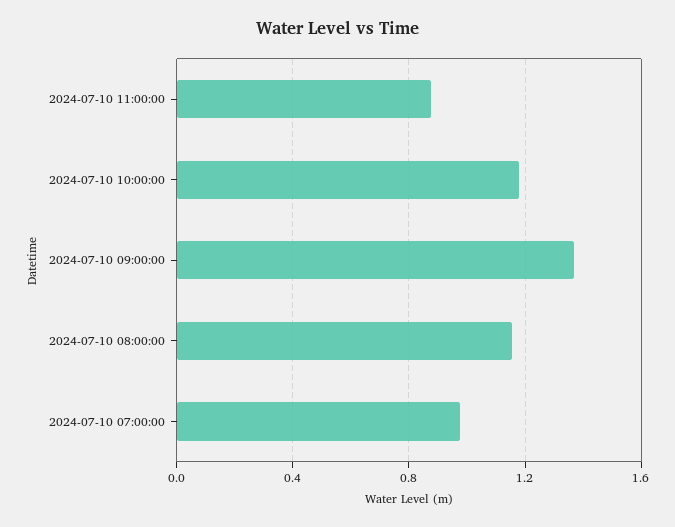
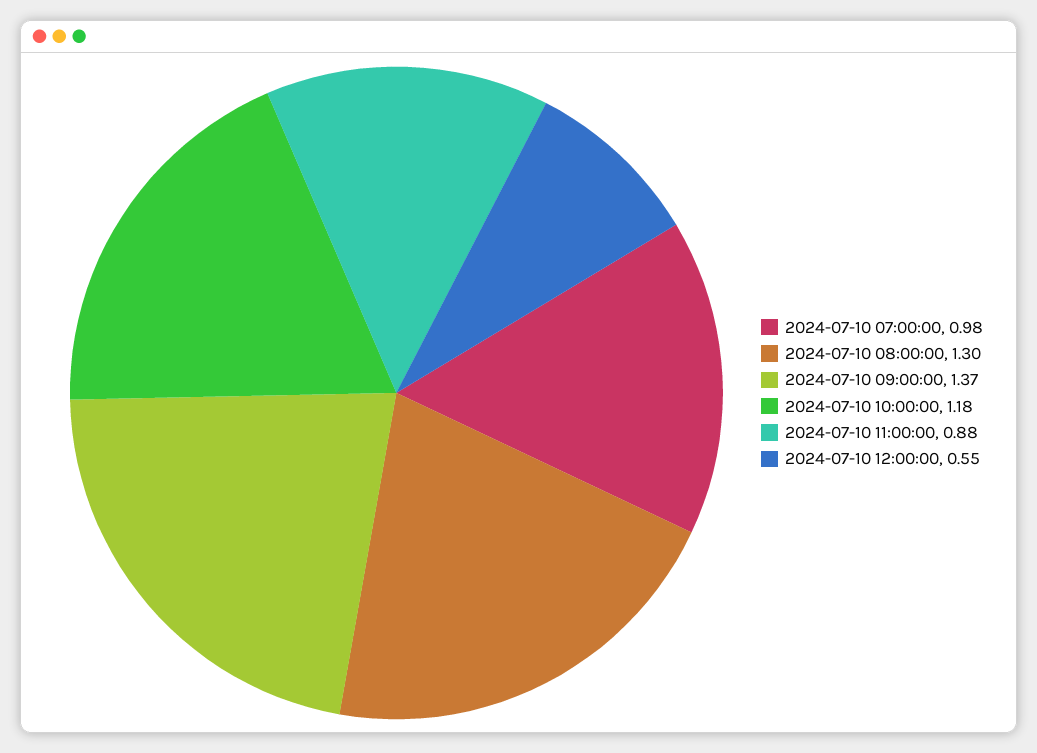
2024-07-10 08:00:00: 1.15 -> 1.3
2024-07-10 12:00:00: none -> 0.55

